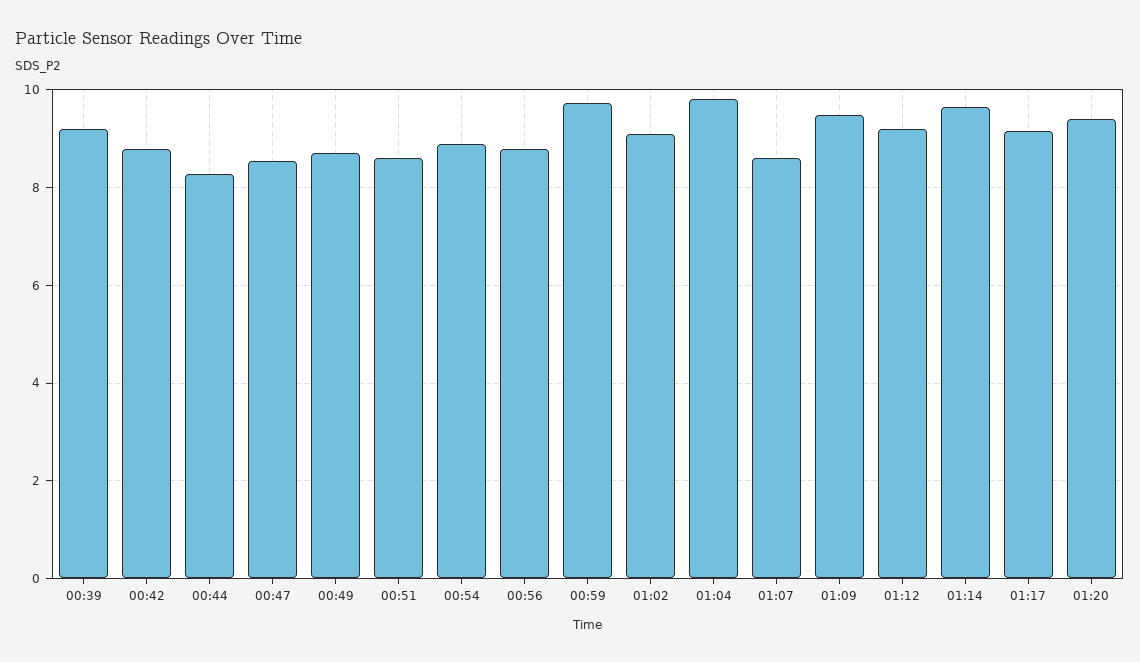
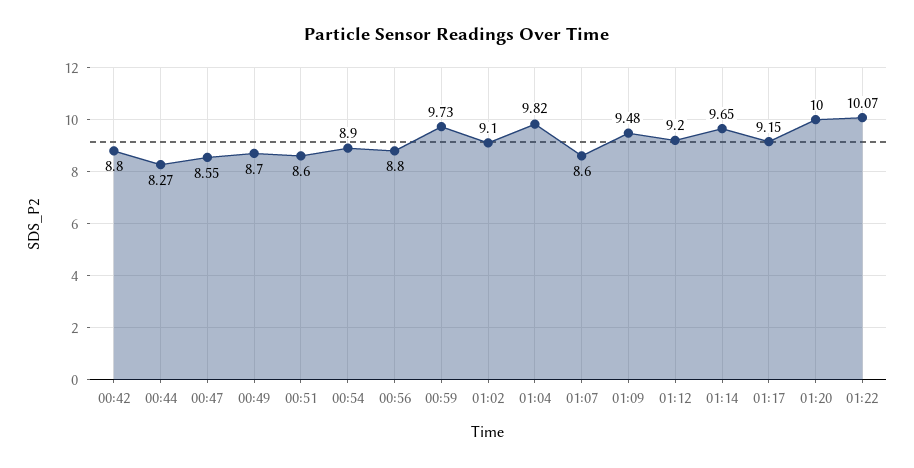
00:39: 9.2 -> none
01:20: 9.4 -> 10
01:22: none -> 10.07

